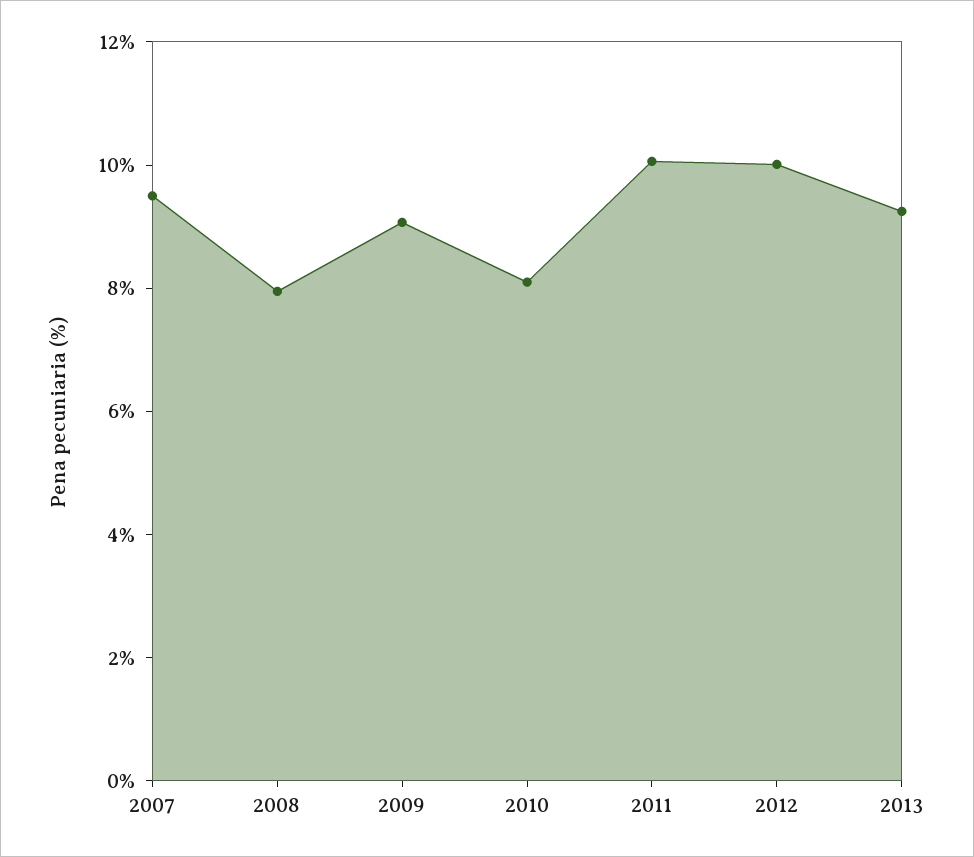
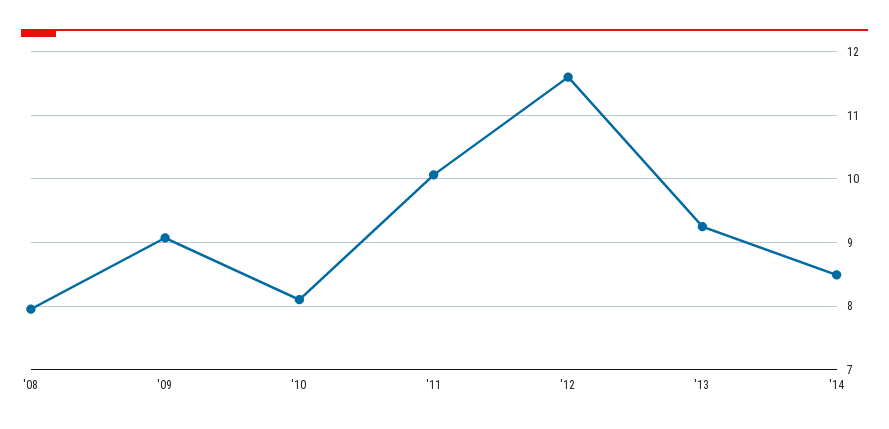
2007: 9.5 -> none
2012: 10 -> 11.6
'14: none -> 8.5

